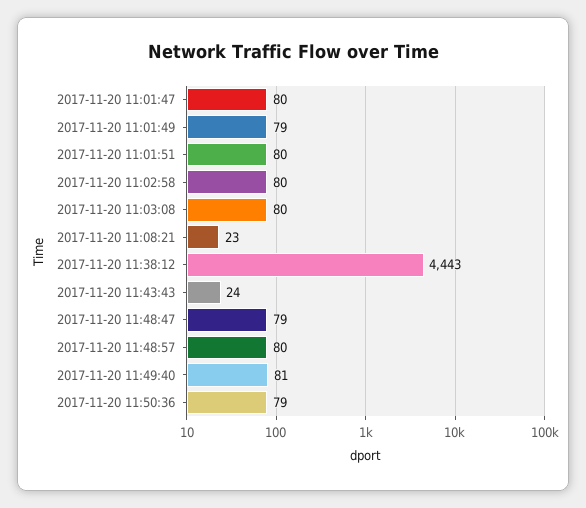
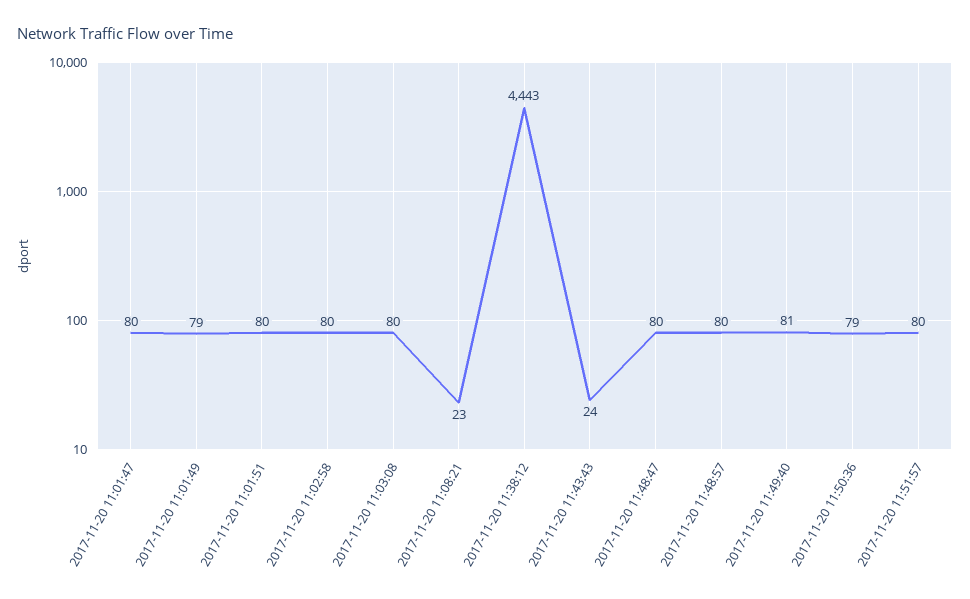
2017-11-20 11:48:47: 79 -> 80
2017-11-20 11:51:57: none -> 80

